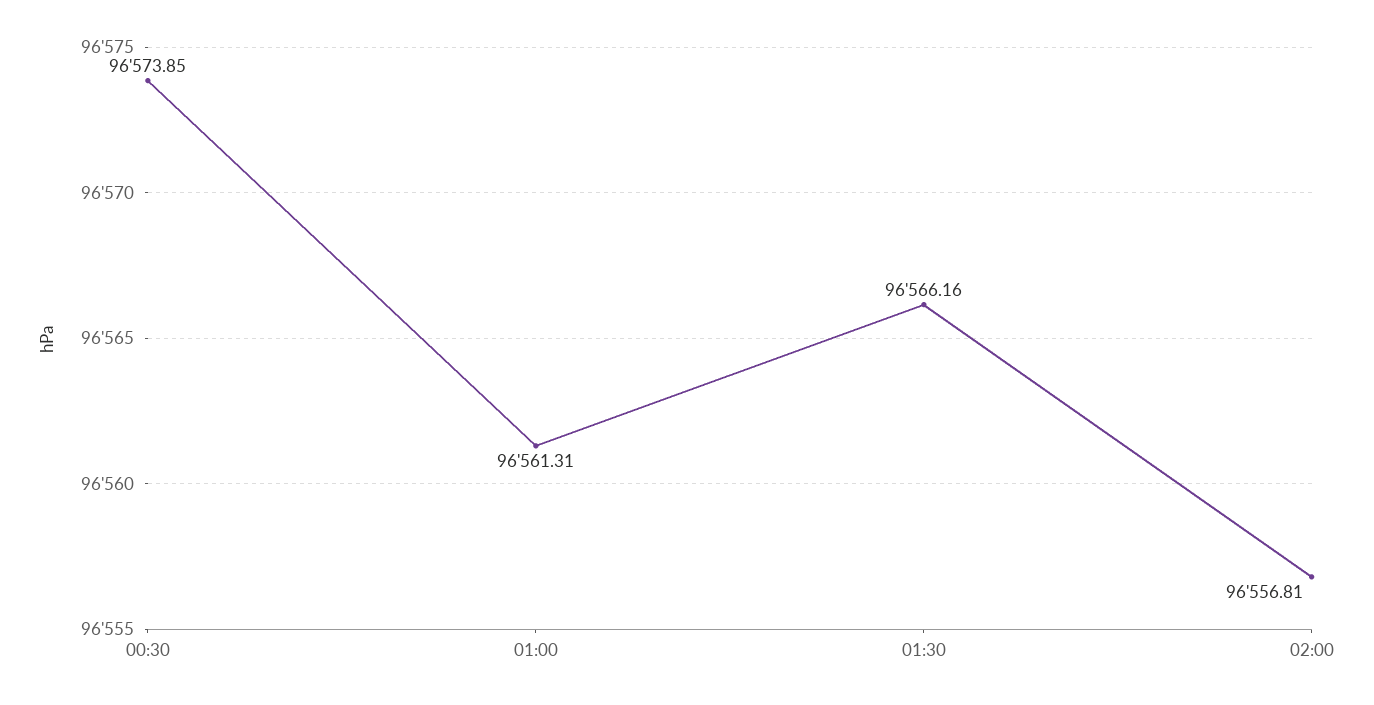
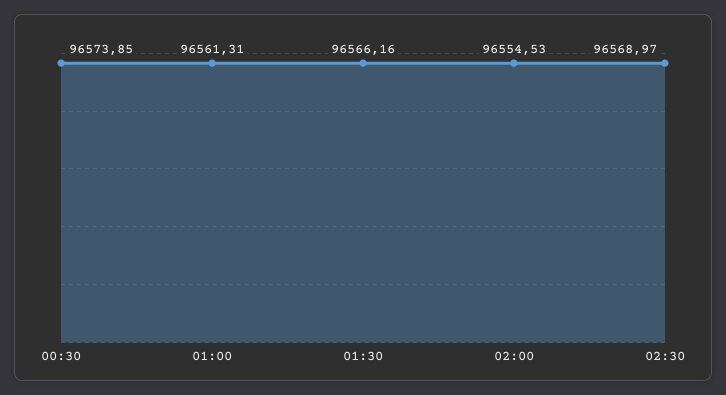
02:00: 96556.81 -> 96554.53
02:30: none -> 96568.97

